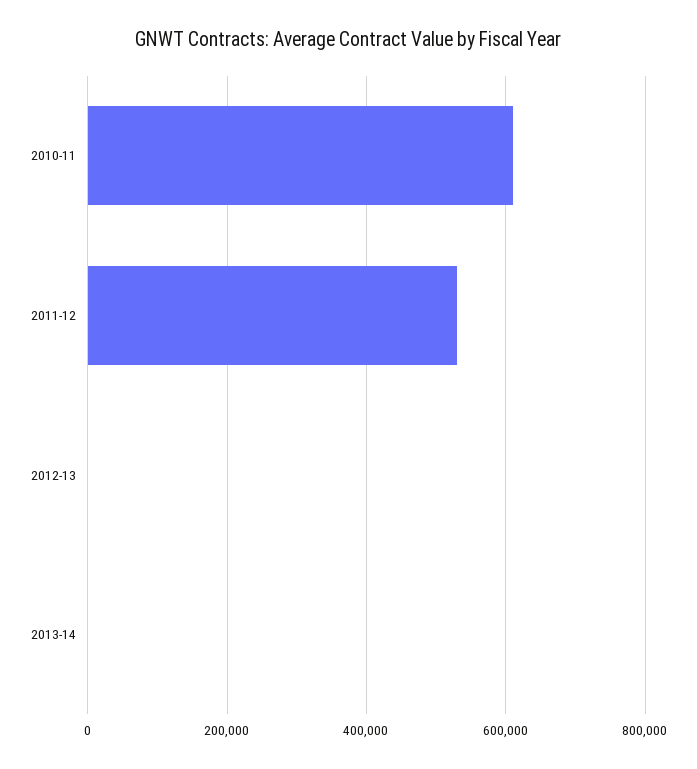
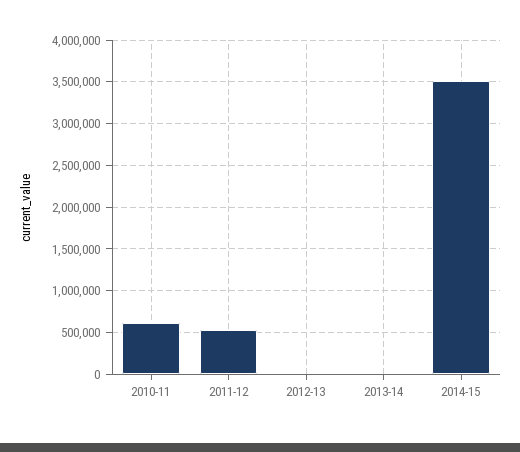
2014-15: none -> 3500000

